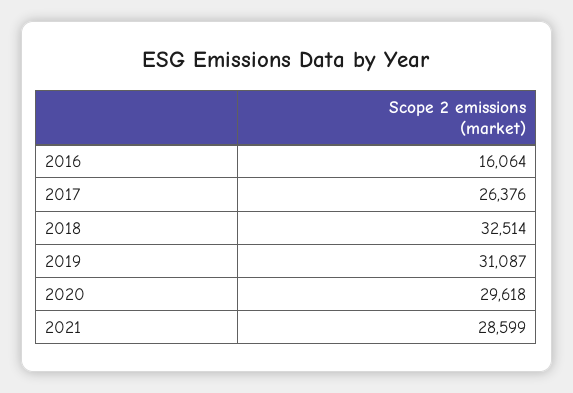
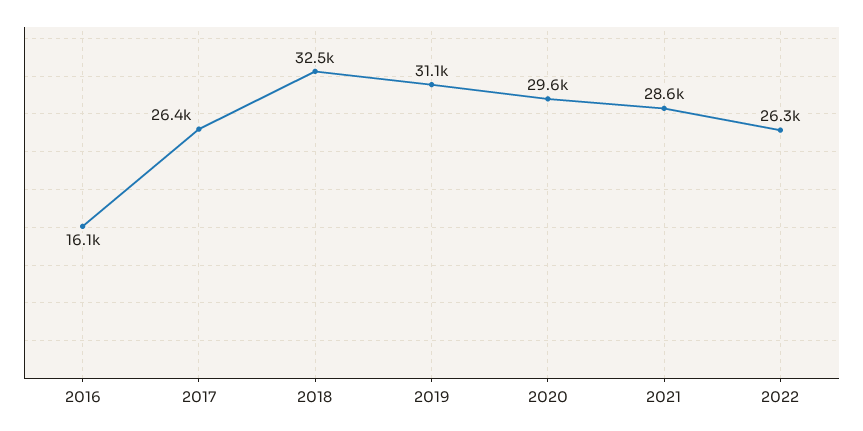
2022: none -> 26300

